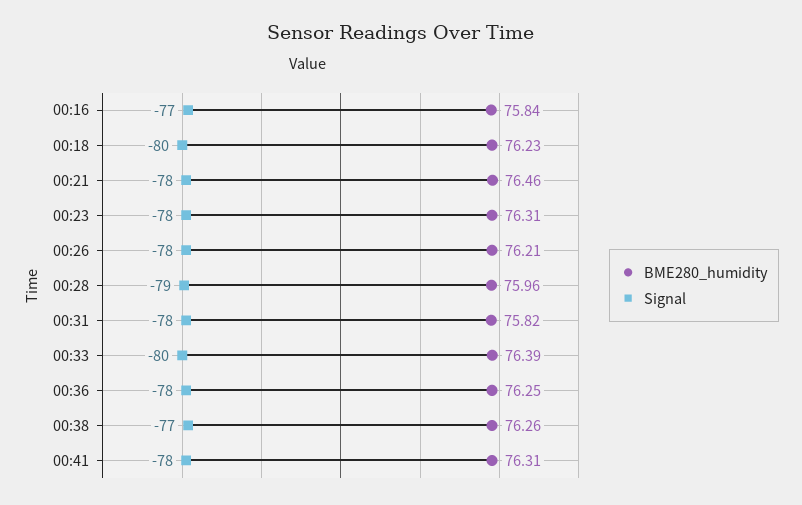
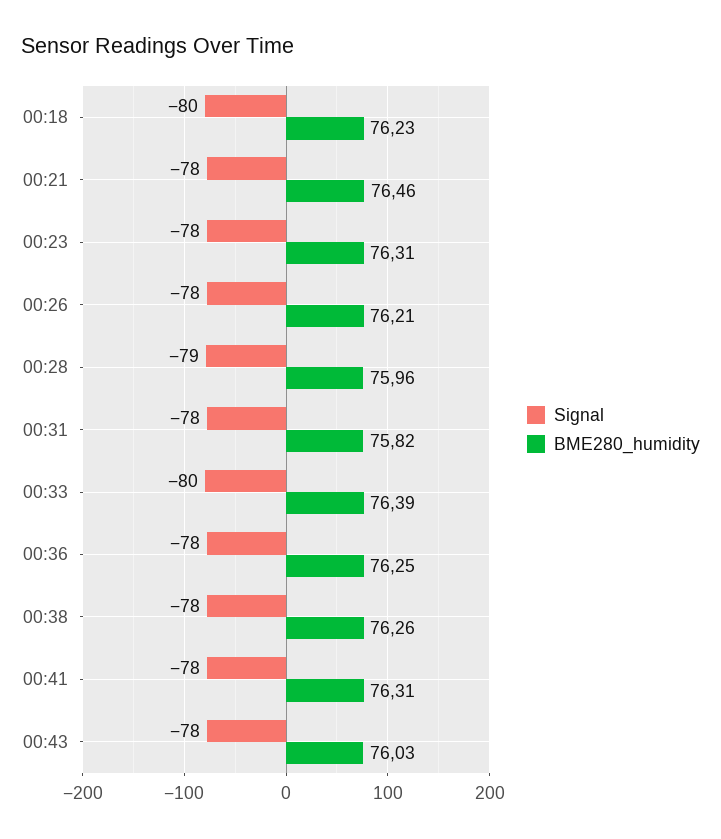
BME280_humidity, 00:16: 75.84 -> none
Signal, 00:16: -77 -> none
Signal, 00:38: -77 -> -78
Signal, 00:43: none -> -78
BME280_humidity, 00:43: none -> 76.03

